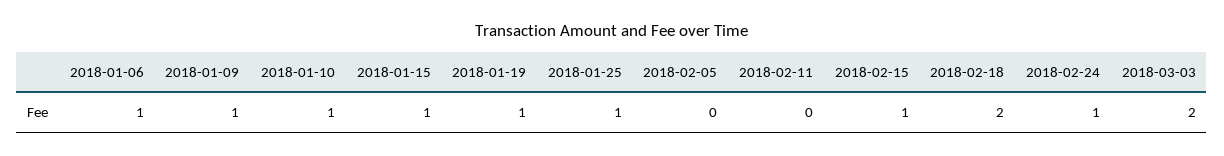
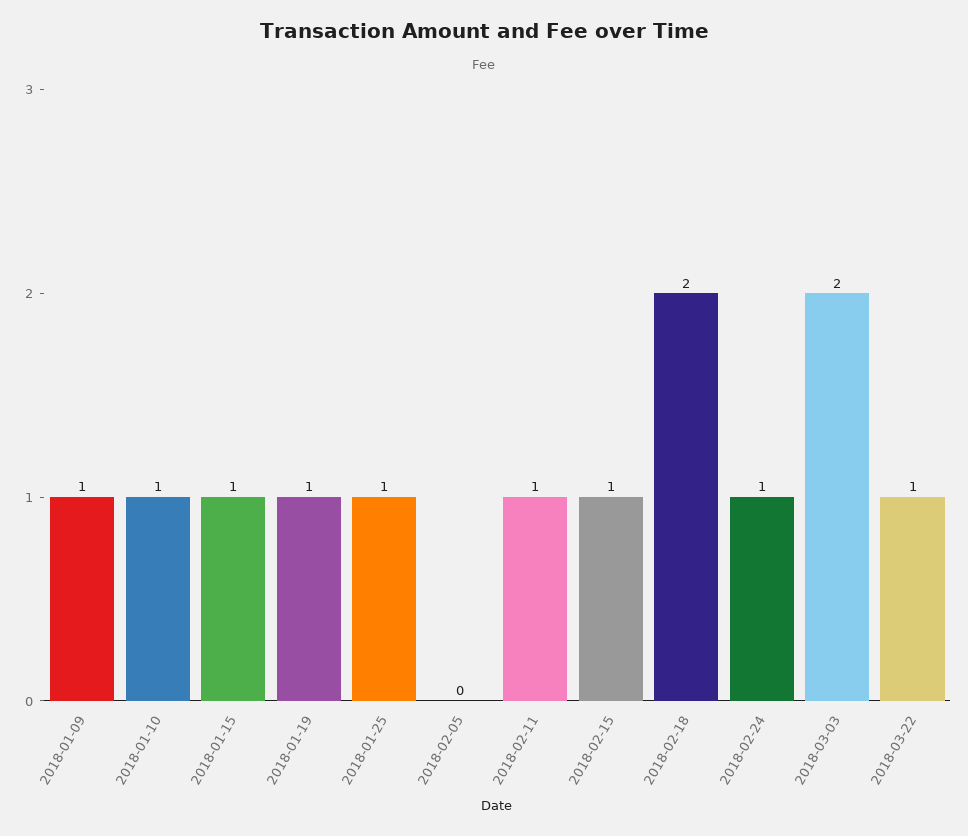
2018-01-06: 1 -> none
2018-02-11: 0 -> 1
2018-03-22: none -> 1

